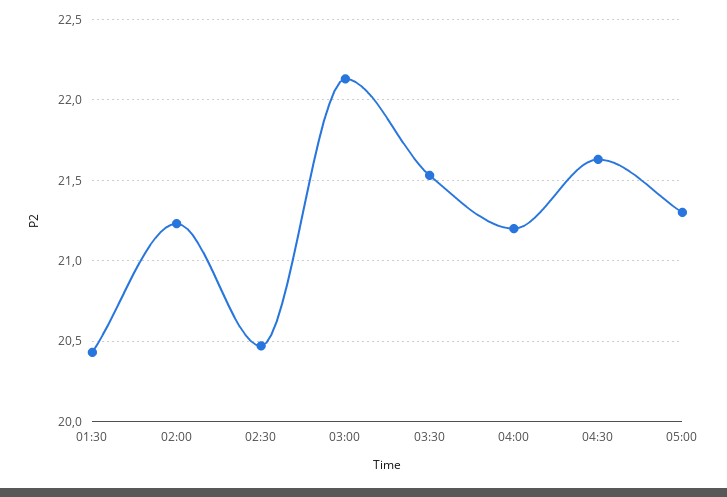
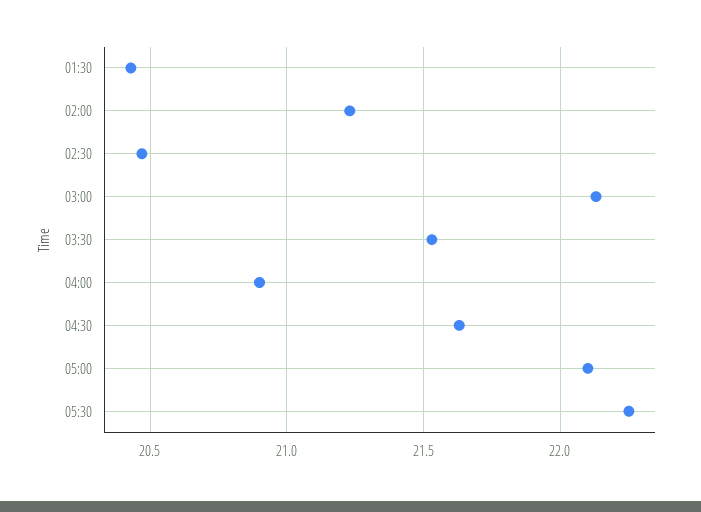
04:00: 21.2 -> 20.9
05:00: 21.3 -> 22.1
05:30: none -> 22.25

